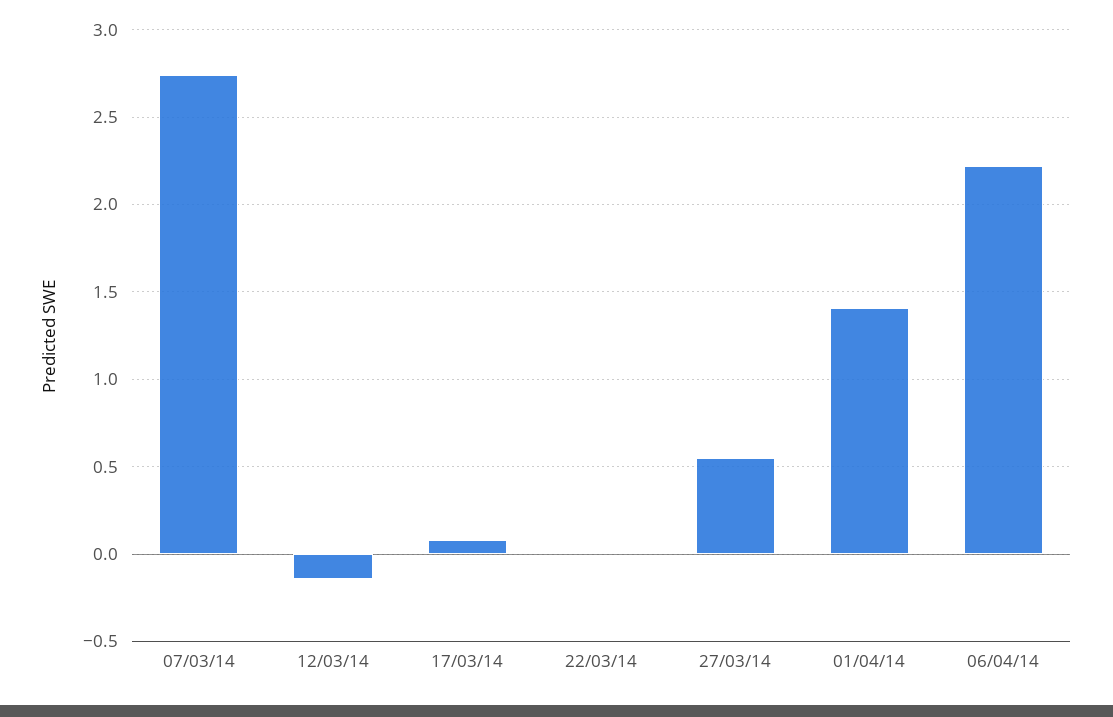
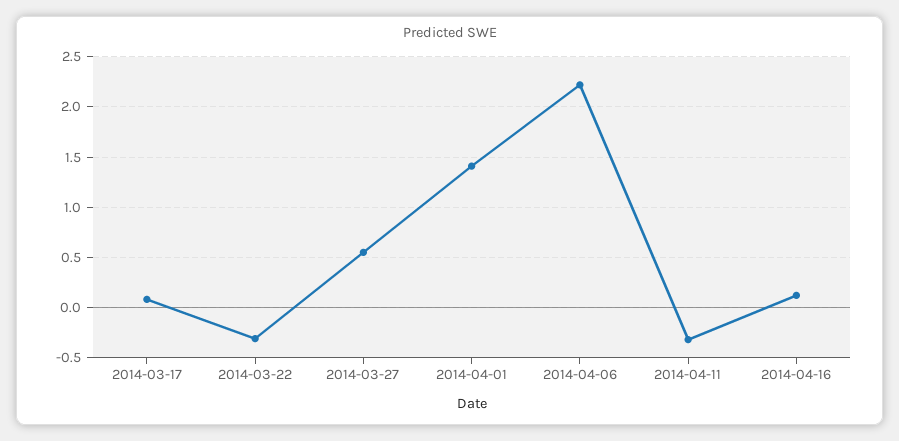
07/03/14: 2.75 -> none
12/03/14: -0.15 -> none
22/03/14: 0 -> -0.3
2014-04-11: none -> -0.3
2014-04-16: none -> 0.1

